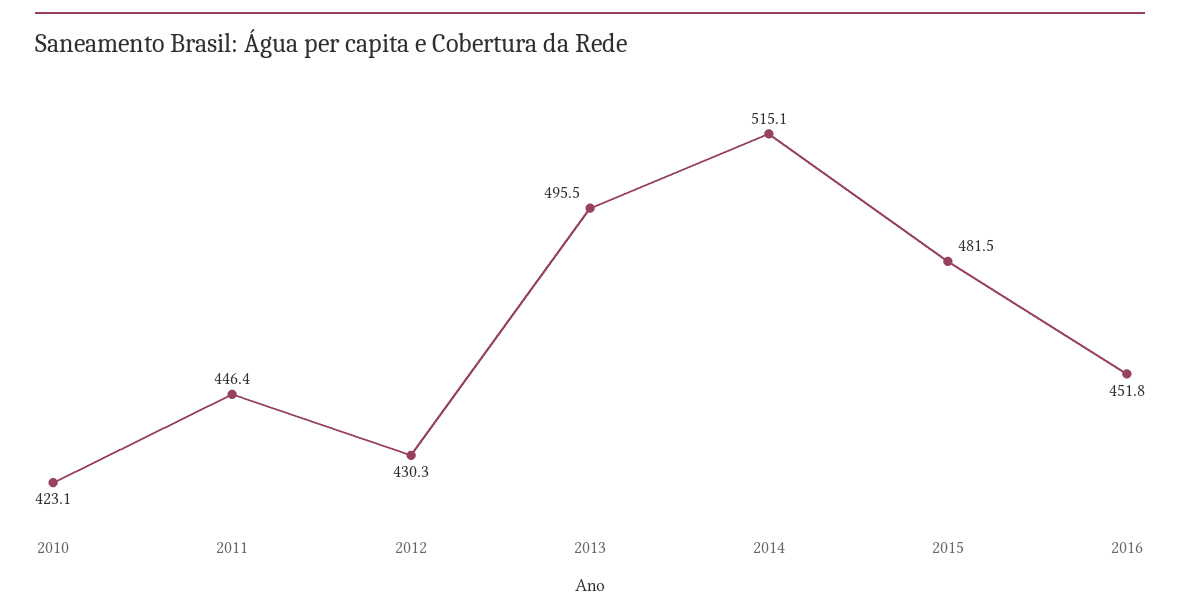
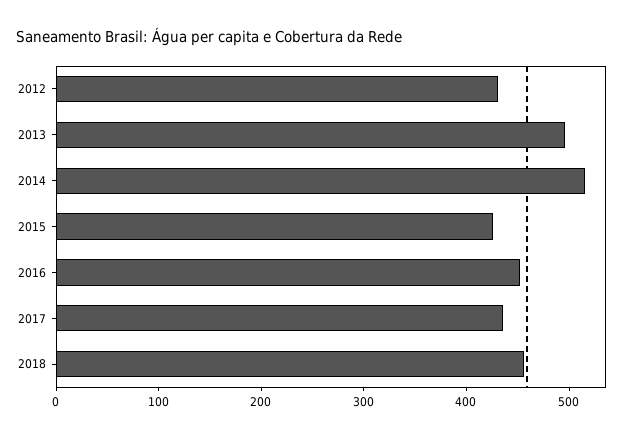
2010: 423.1 -> none
2011: 446.4 -> none
2015: 481.5 -> 420
2017: none -> 440
2018: none -> 460

